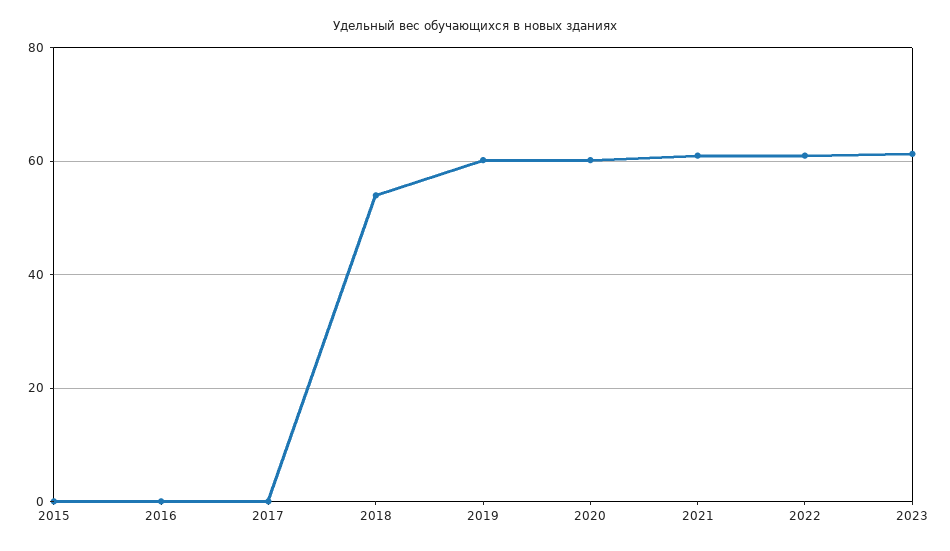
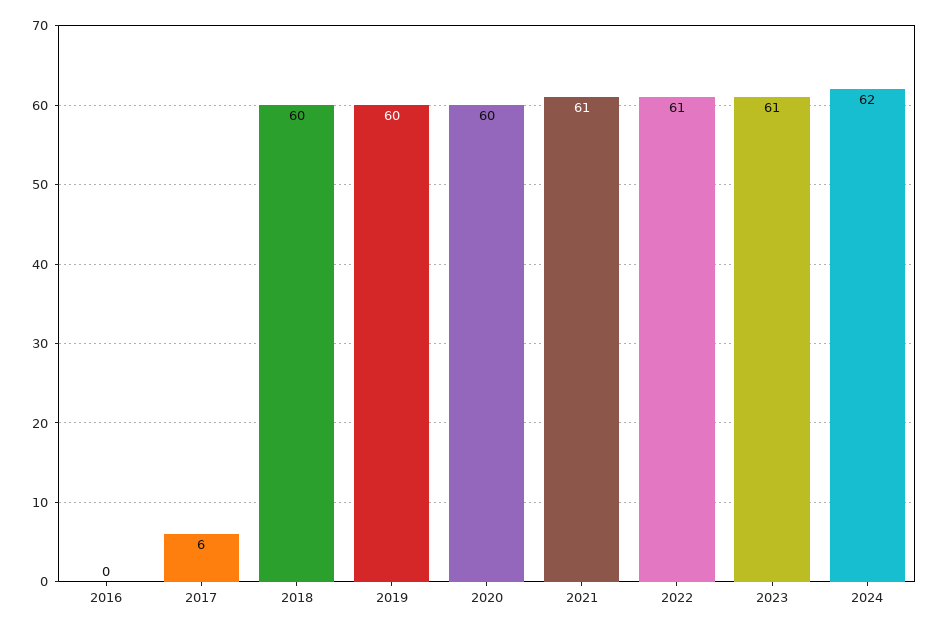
2015: 0 -> none
2017: 0 -> 6
2018: 54 -> 60
2024: none -> 62

